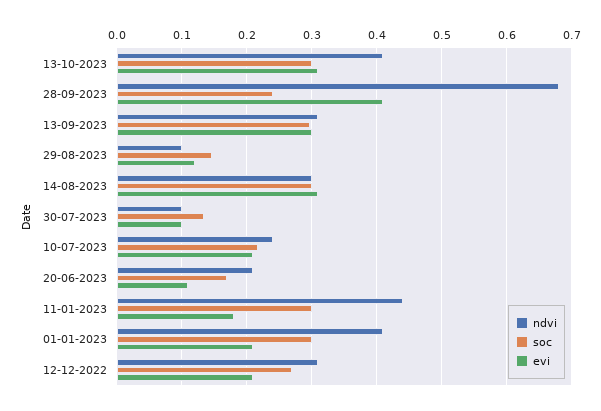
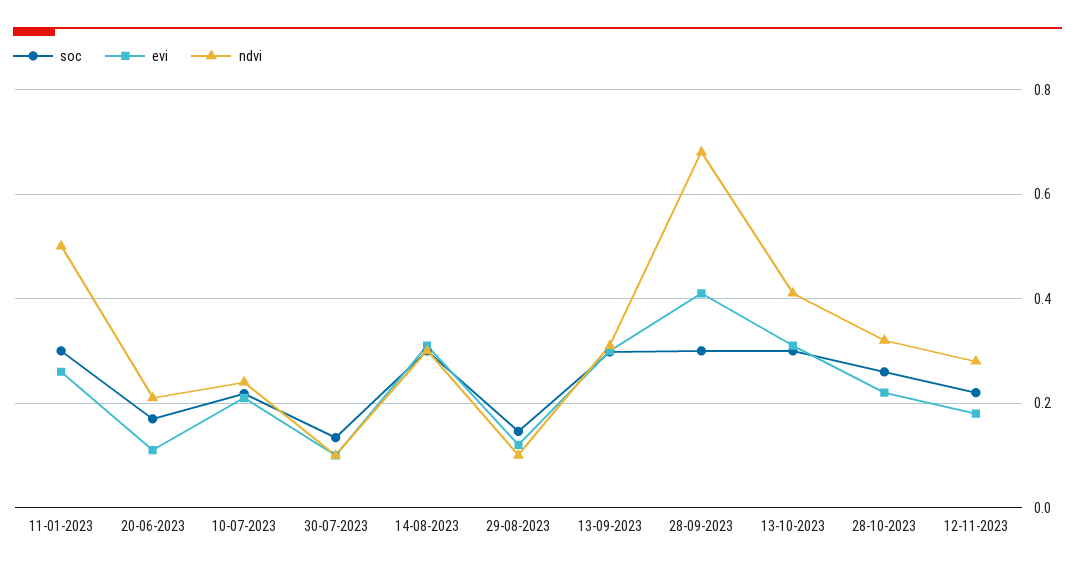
soc, 28-09-2023: 0.24 -> 0.3
ndvi, 11-01-2023: 0.44 -> 0.5
evi, 11-01-2023: 0.18 -> 0.26
ndvi, 01-01-2023: 0.41 -> none
soc, 01-01-2023: 0.3 -> none
evi, 01-01-2023: 0.21 -> none
ndvi, 12-12-2022: 0.31 -> none
soc, 12-12-2022: 0.27 -> none
evi, 12-12-2022: 0.21 -> none
soc, 28-10-2023: none -> 0.26
evi, 28-10-2023: none -> 0.22
ndvi, 28-10-2023: none -> 0.32
soc, 12-11-2023: none -> 0.22
evi, 12-11-2023: none -> 0.18
ndvi, 12-11-2023: none -> 0.28

